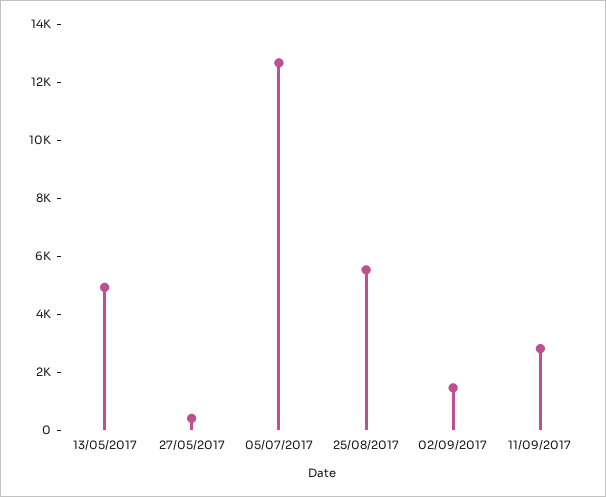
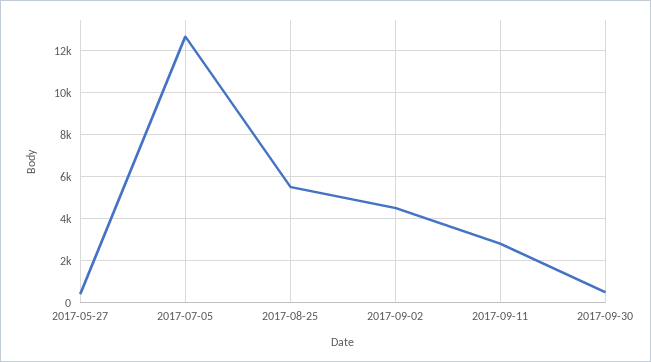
13/05/2017: 5000 -> none
02/09/2017: 1500 -> 4500
2017-09-30: none -> 500

